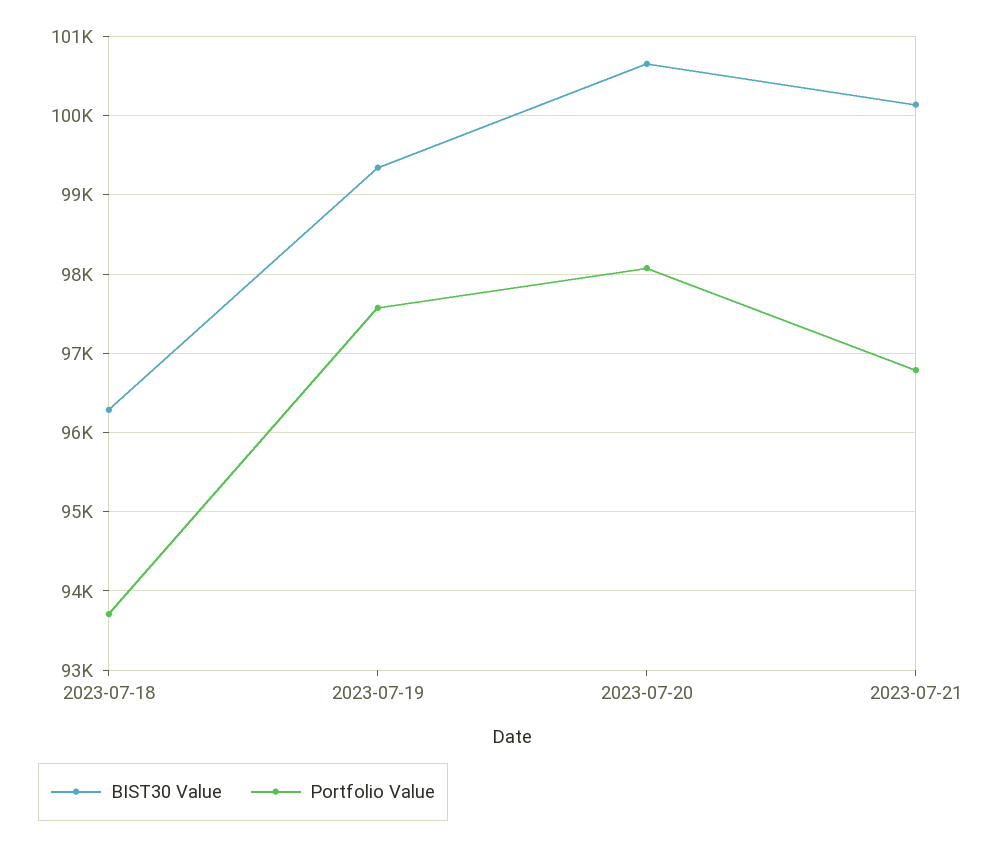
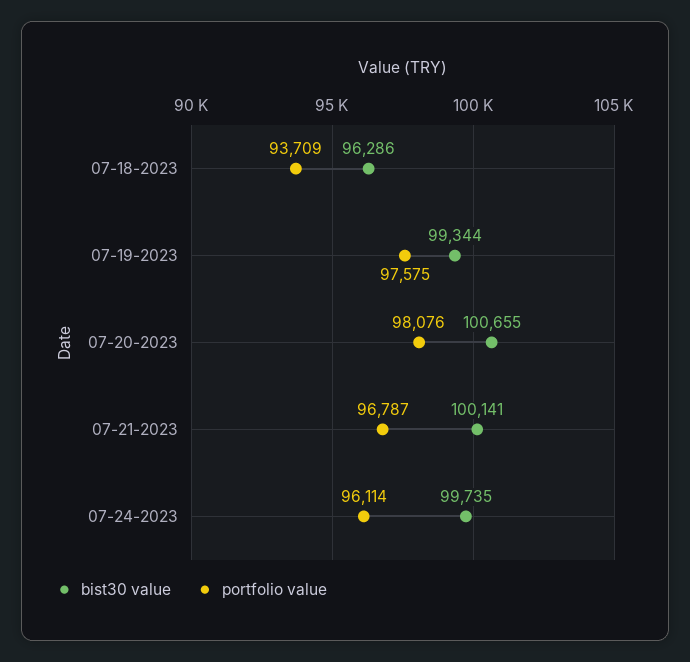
BIST30 Value, 07-24-2023: none -> 99735
Portfolio Value, 07-24-2023: none -> 96114

